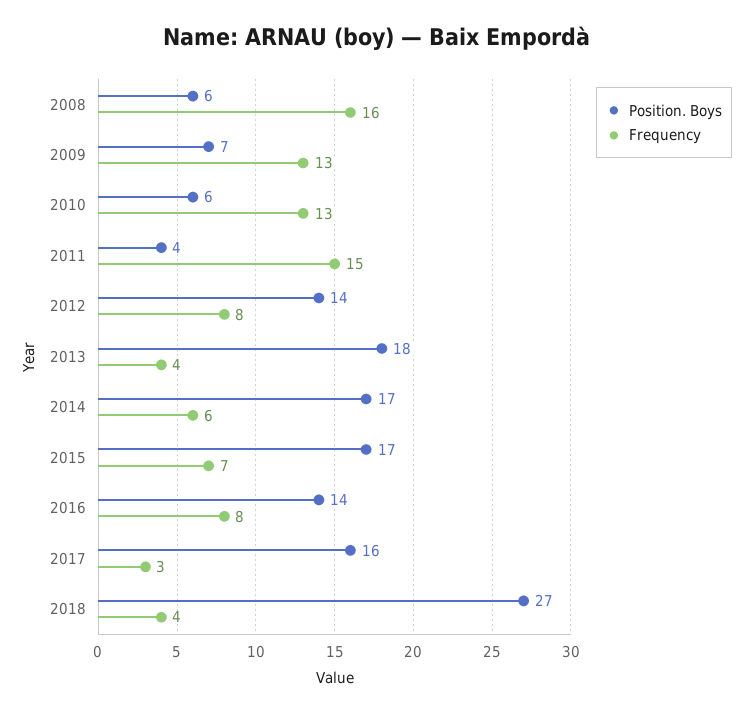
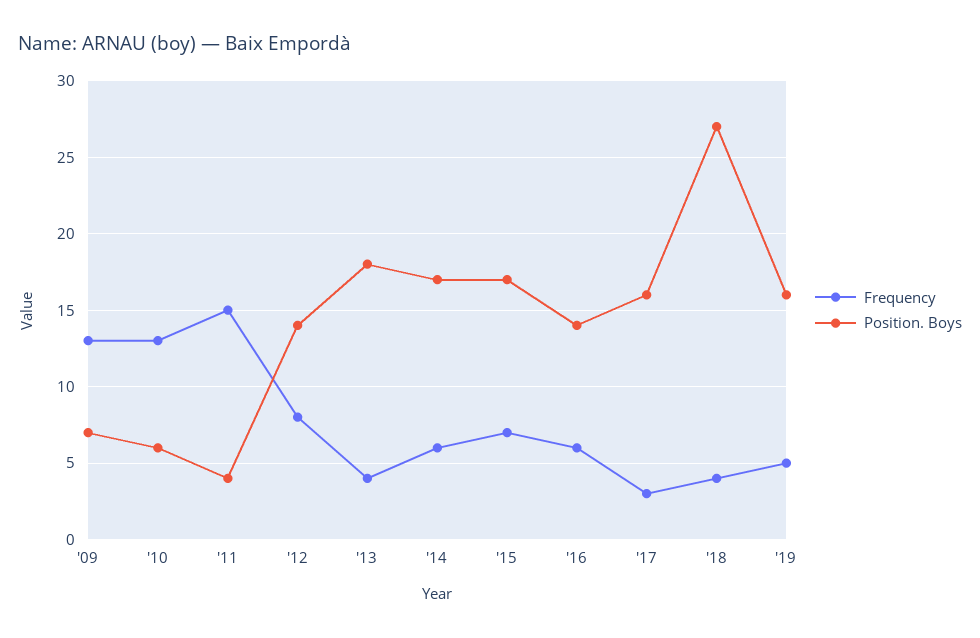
Position. Boys, 2008: 6 -> none
Frequency, 2008: 16 -> none
Frequency, 2016: 8 -> 6
Frequency, '19: none -> 5
Position. Boys, '19: none -> 16

